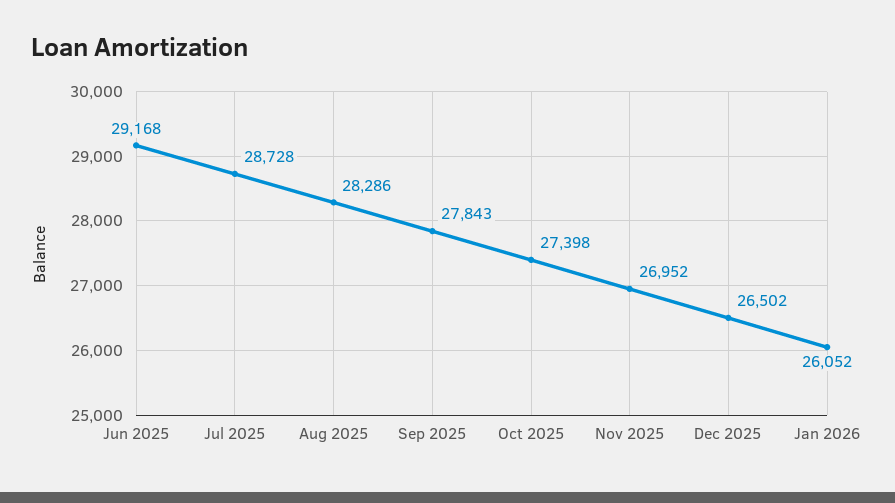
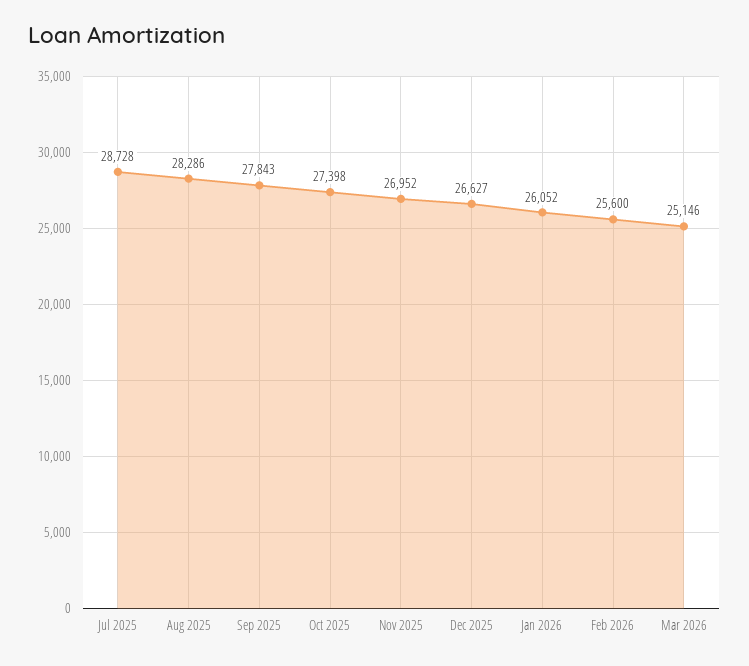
Jun 2025: 29168 -> none
Dec 2025: 26502 -> 26627
Feb 2026: none -> 25600
Mar 2026: none -> 25146

